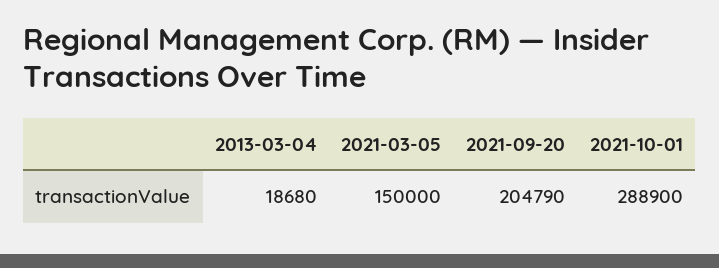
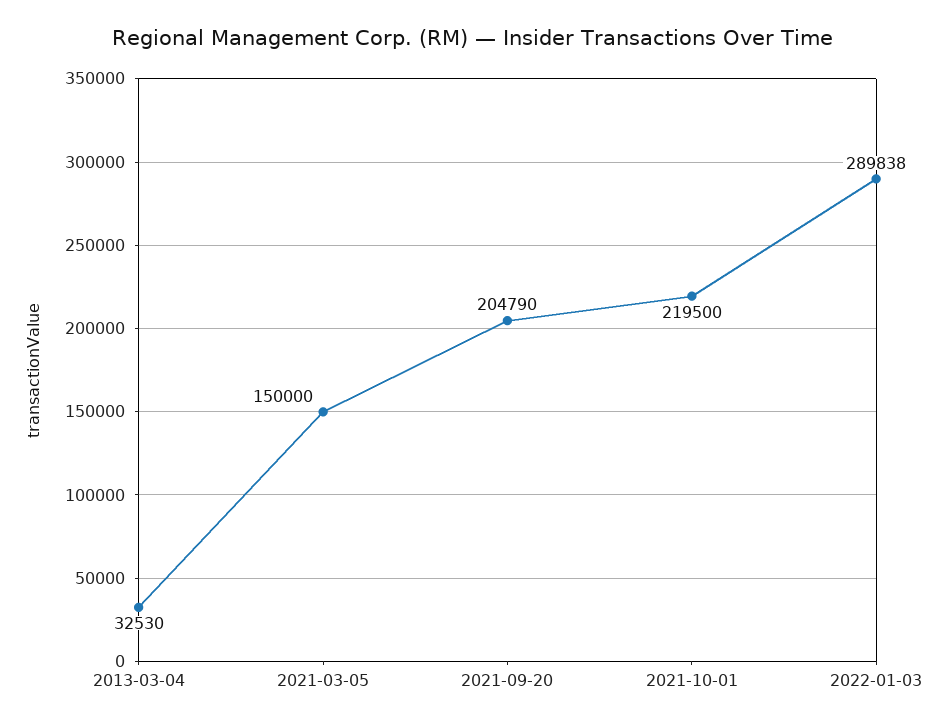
2013-03-04: 18680 -> 32530
2021-10-01: 288900 -> 219500
2022-01-03: none -> 289838

